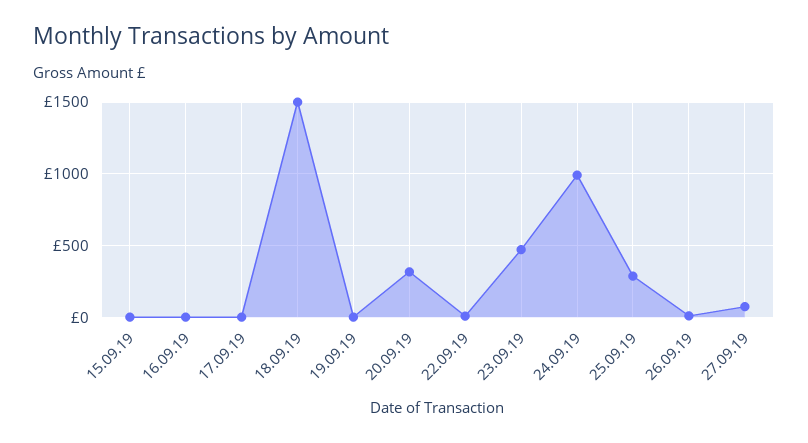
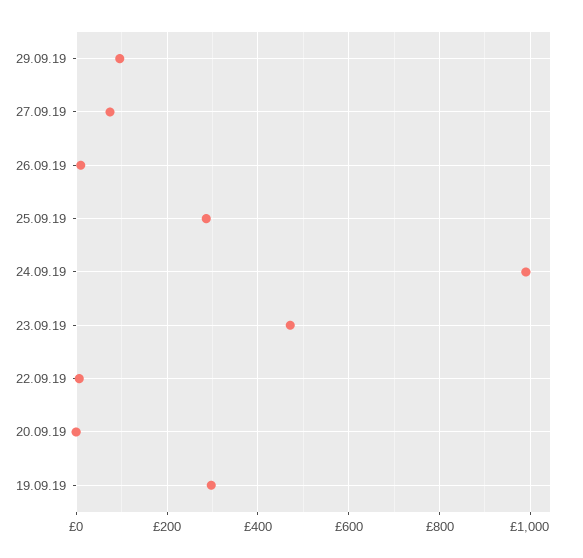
15.09.19: 0 -> none
16.09.19: 0 -> none
17.09.19: 0 -> none
18.09.19: 1500 -> none
19.09.19: 0 -> 300
20.09.19: 300 -> 0
29.09.19: none -> 100

